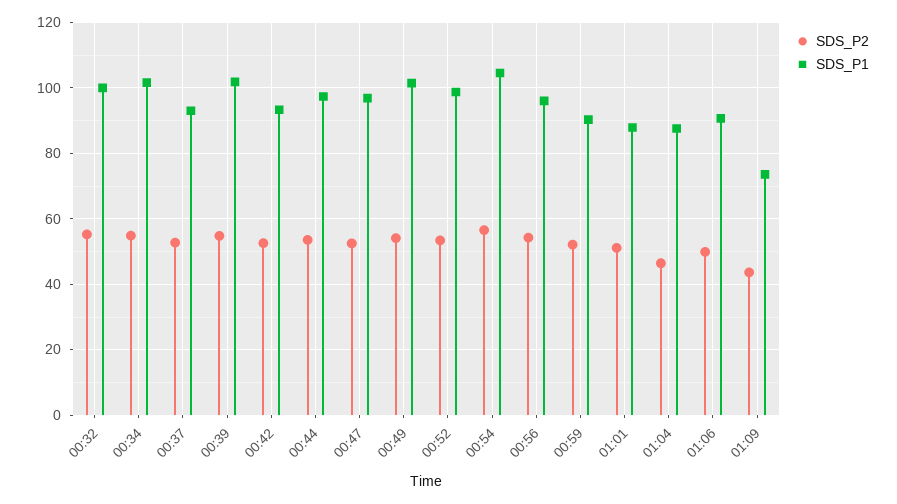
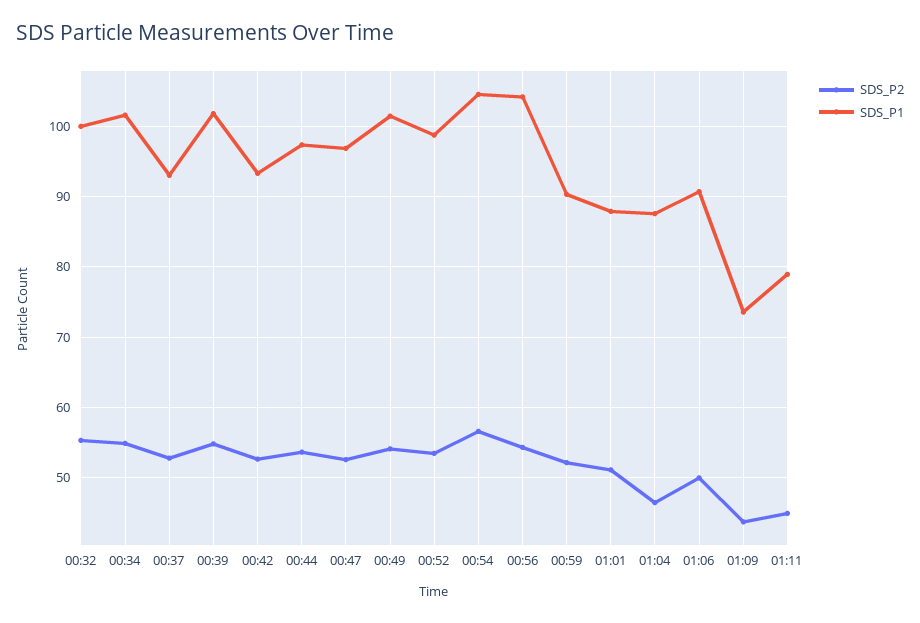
SDS_P1, 00:56: 96 -> 104
SDS_P2, 01:11: none -> 45
SDS_P1, 01:11: none -> 79

